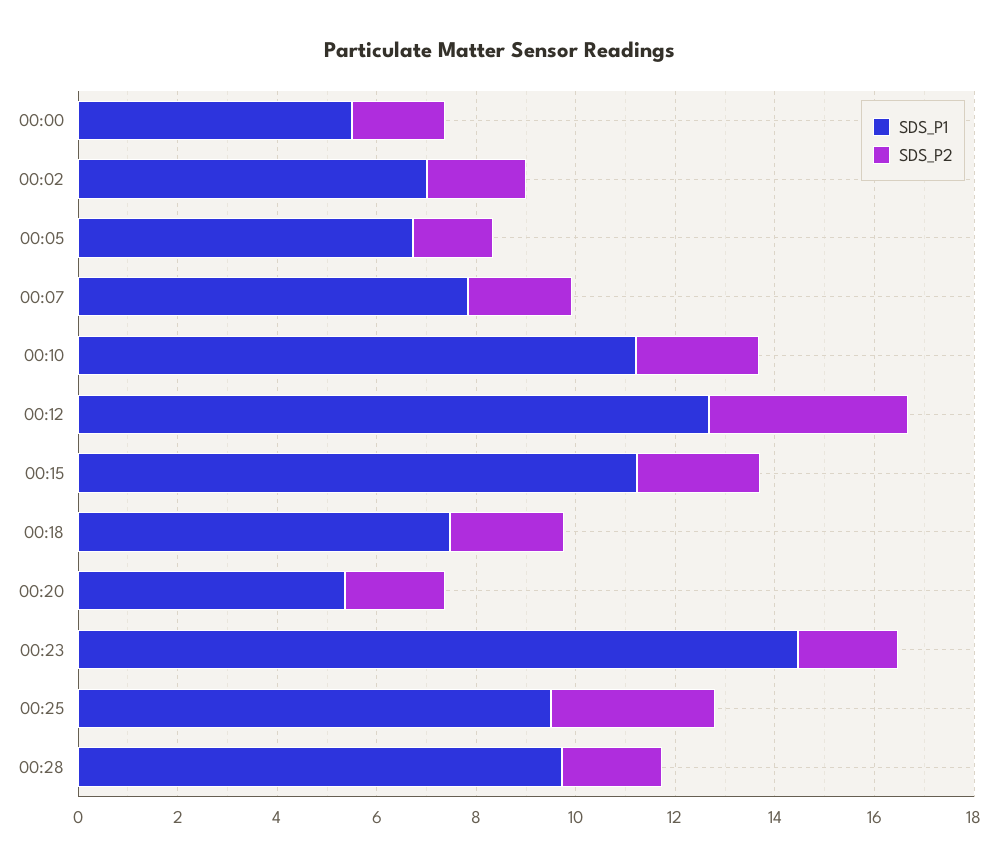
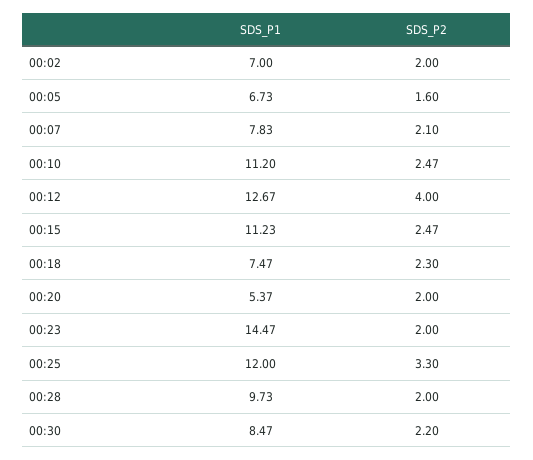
SDS_P1, 00:00: 5.5 -> none
SDS_P2, 00:00: 2 -> none
SDS_P1, 00:25: 9.5 -> 12
SDS_P1, 00:30: none -> 8.47
SDS_P2, 00:30: none -> 2.2

